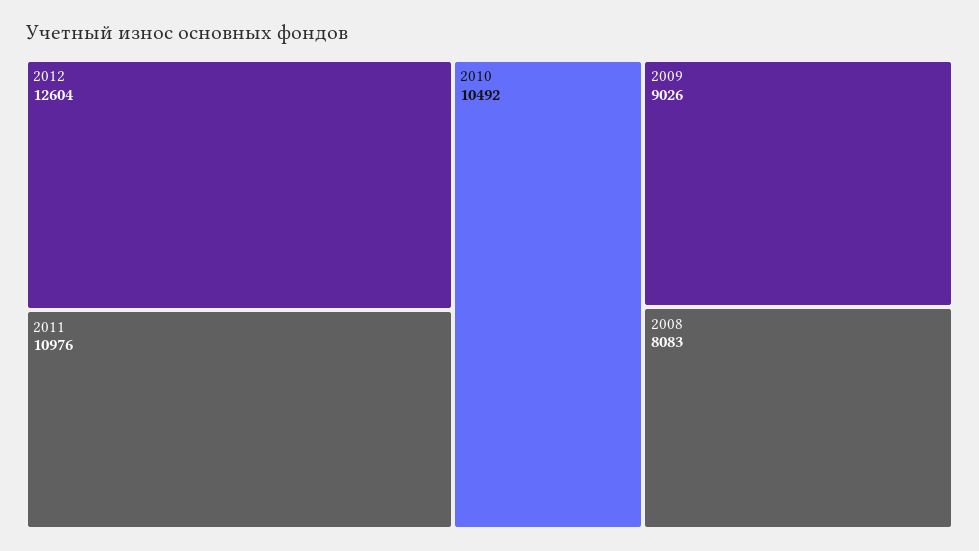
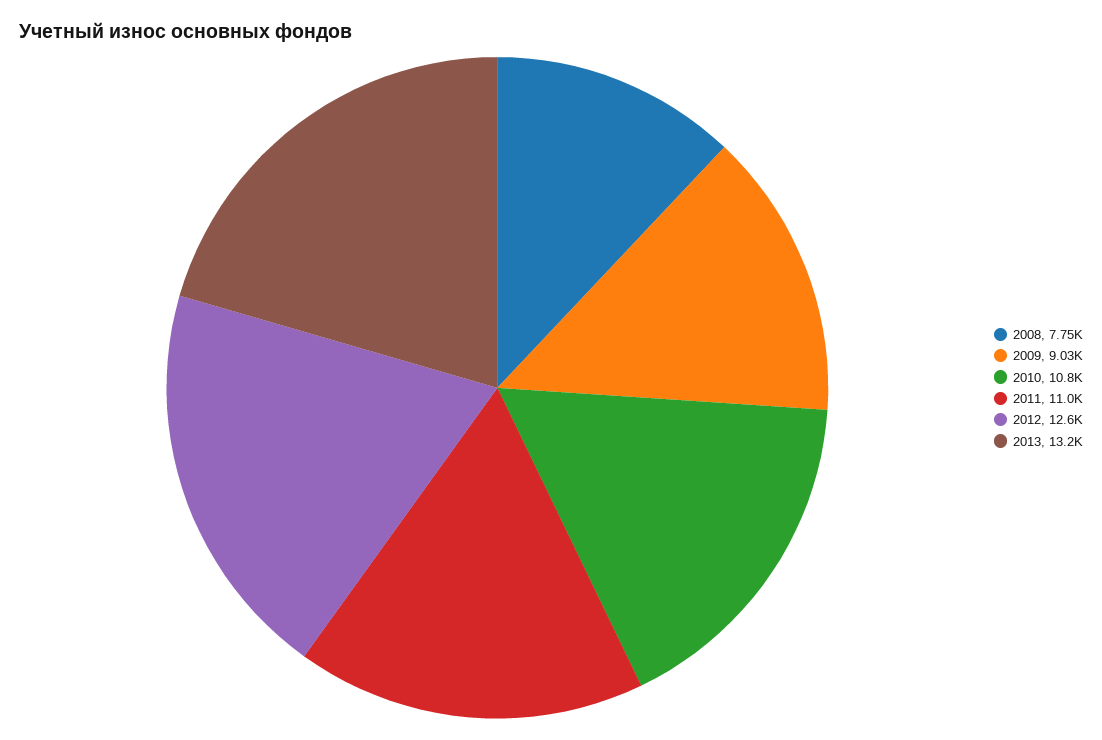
2010: 10492 -> 10800
2008: 8083 -> 7750
2013: none -> 13200

